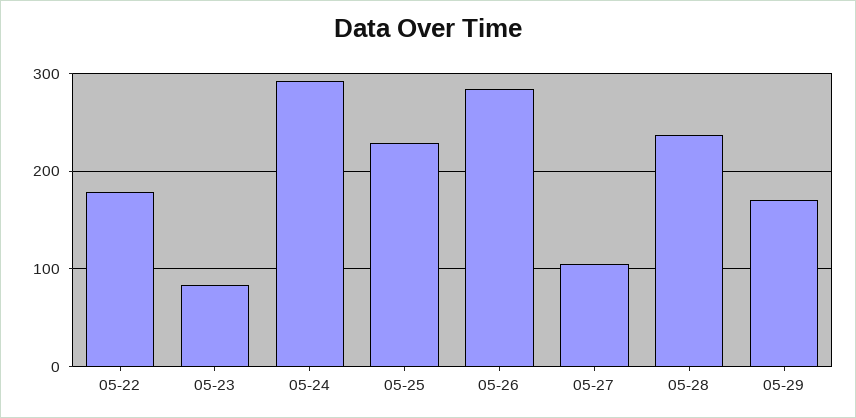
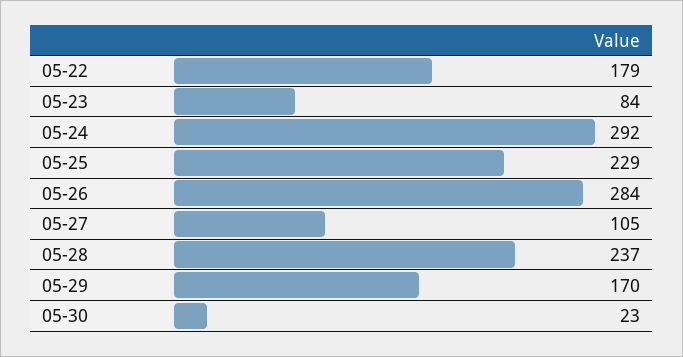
05-30: none -> 23

